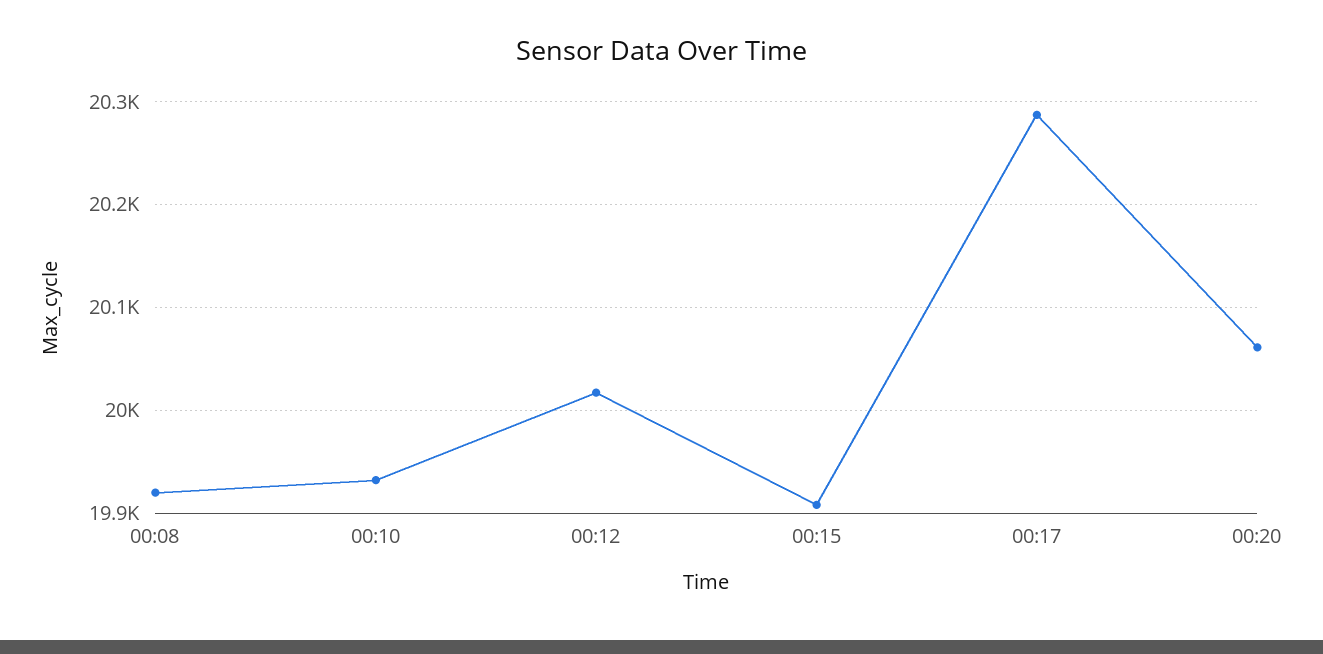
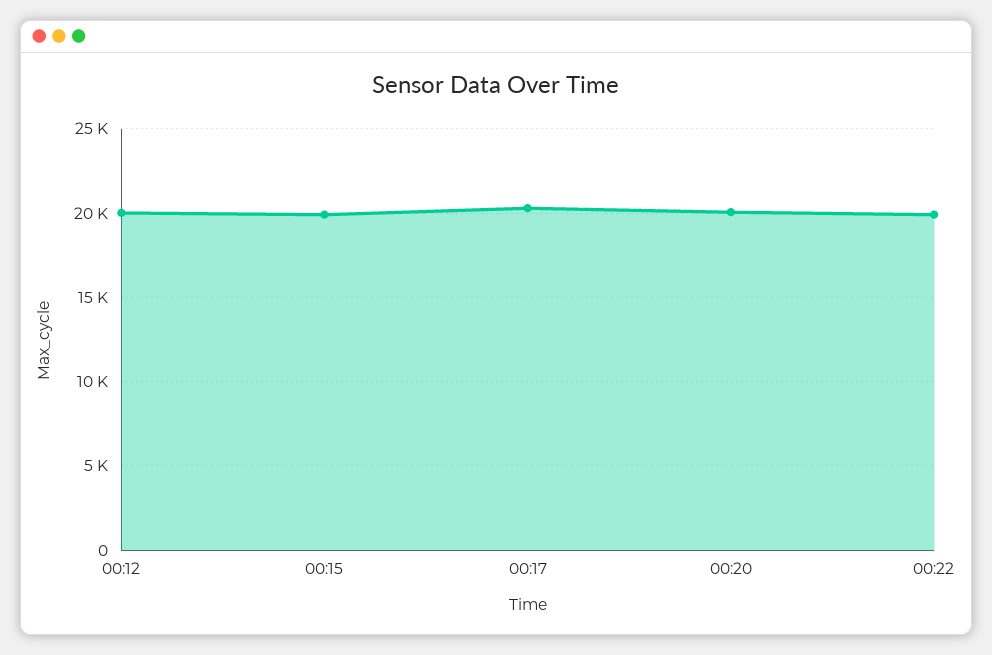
00:08: 19920 -> none
00:10: 19930 -> none
00:22: none -> 20000

